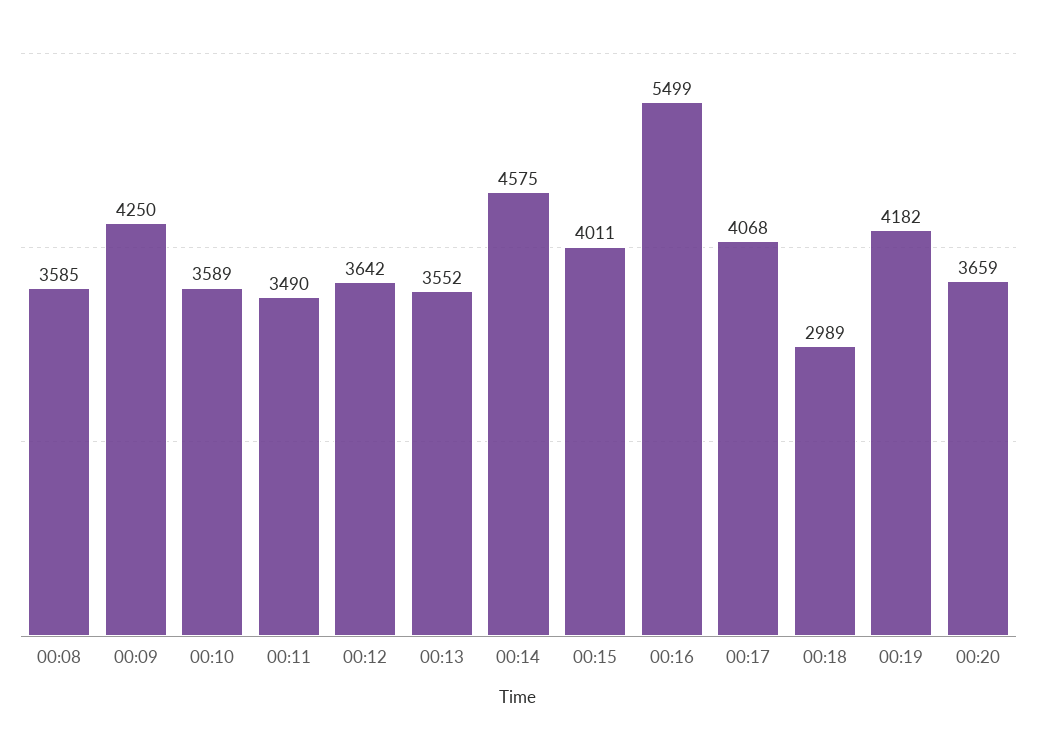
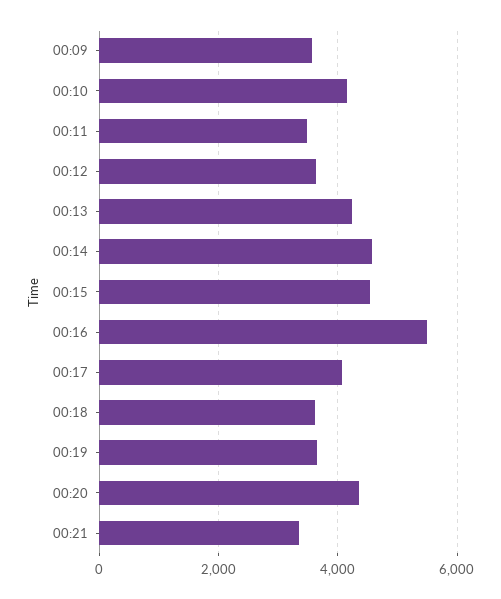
00:08: 3585 -> none
00:09: 4250 -> 3600
00:10: 3589 -> 4200
00:13: 3552 -> 4200
00:15: 4011 -> 4600
00:18: 2989 -> 3600
00:19: 4182 -> 3600
00:20: 3659 -> 4400
00:21: none -> 3400

